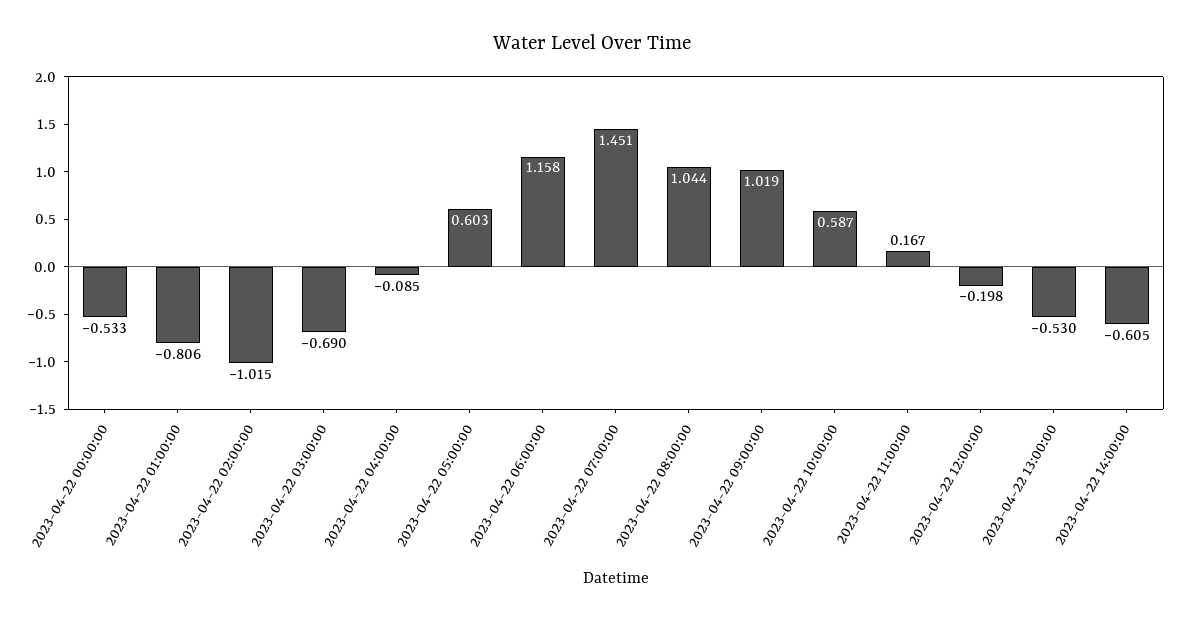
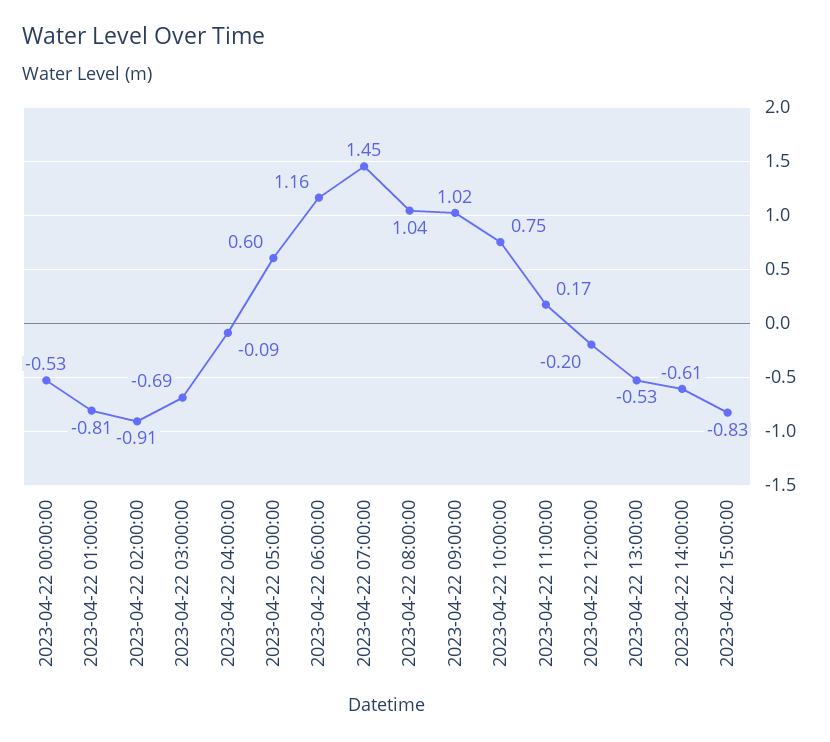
2023-04-22 02:00:00: -1.015 -> -0.91
2023-04-22 10:00:00: 0.587 -> 0.75
2023-04-22 15:00:00: none -> -0.83

